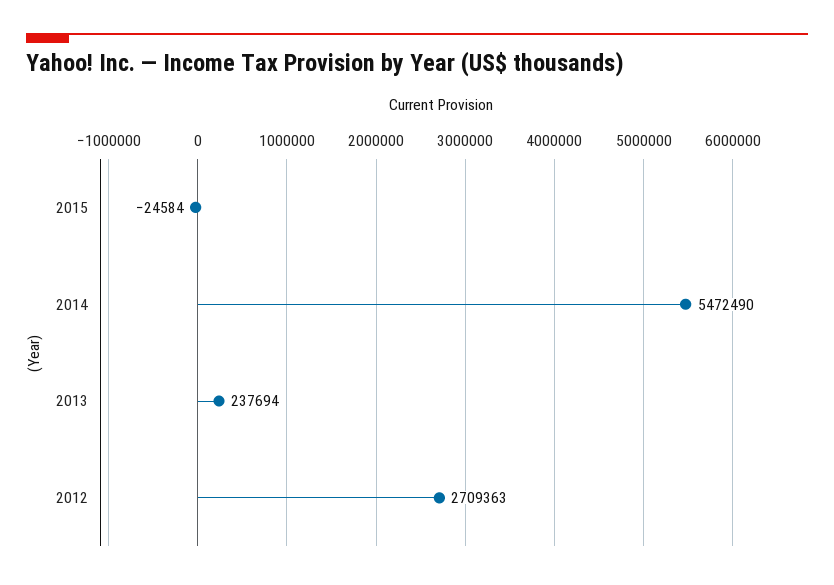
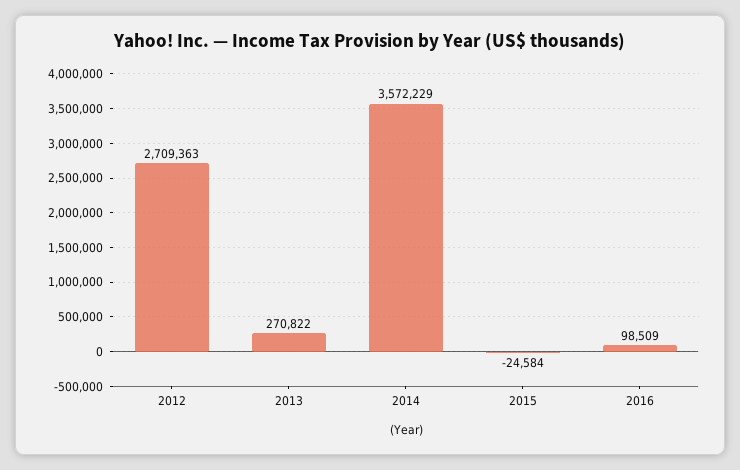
2014: 5472490 -> 3572229
2013: 237694 -> 270822
2016: none -> 98509

